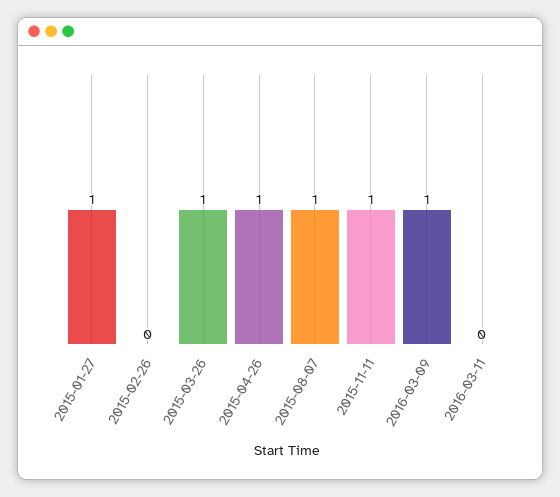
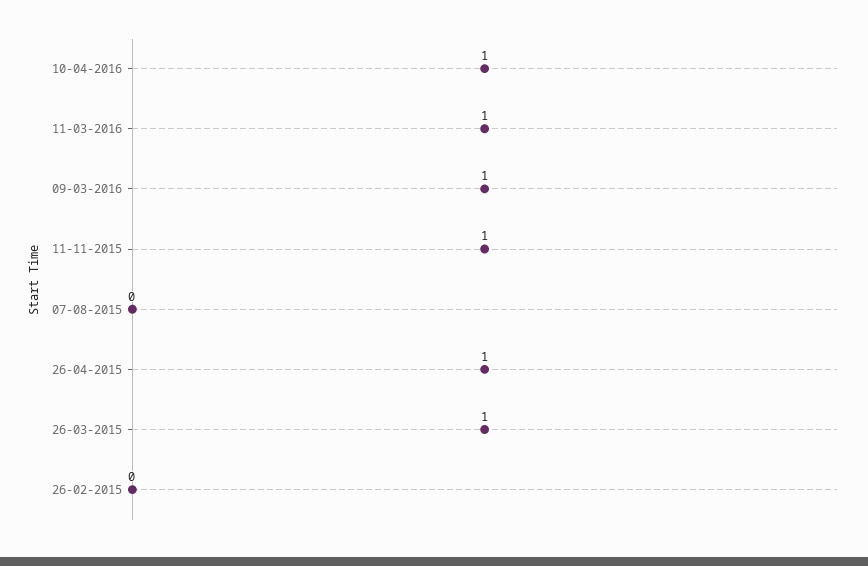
2015-01-27: 1 -> none
2015-08-07: 1 -> 0
2016-03-11: 0 -> 1
10-04-2016: none -> 1

